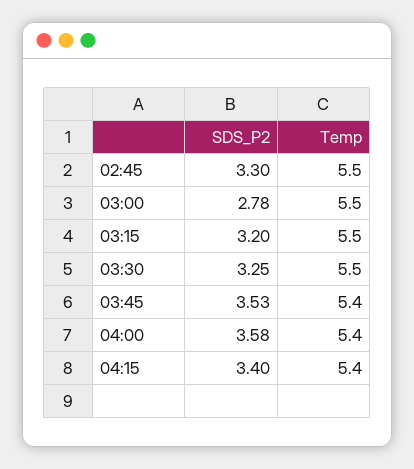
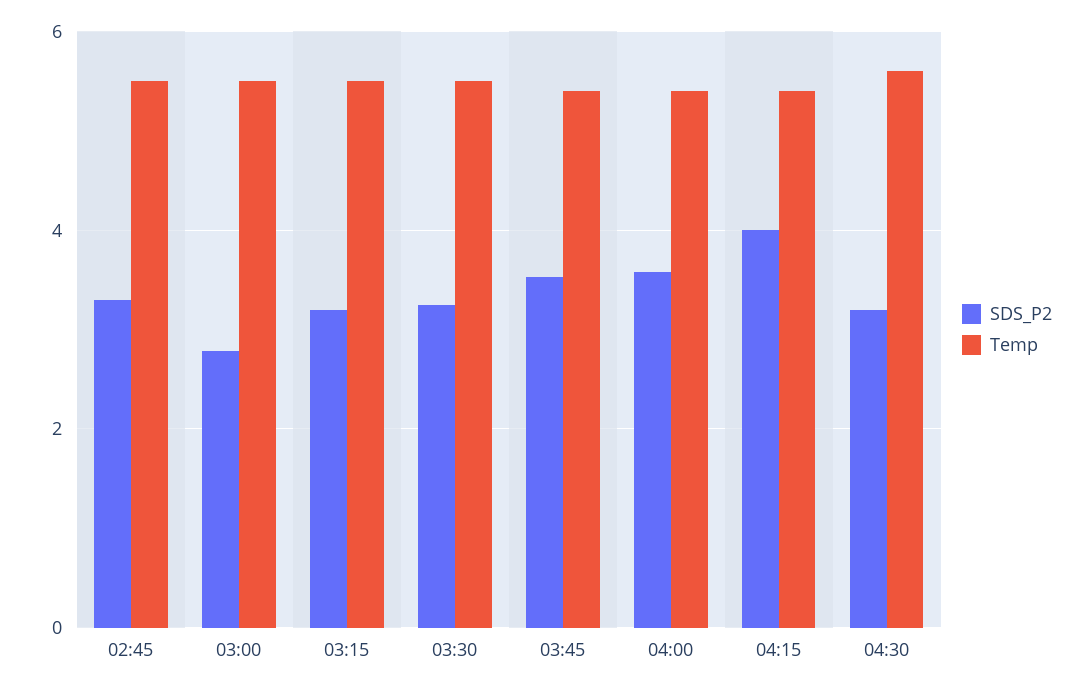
SDS_P2, 04:15: 3.4 -> 4
SDS_P2, 04:30: none -> 3.2
Temp, 04:30: none -> 5.6

